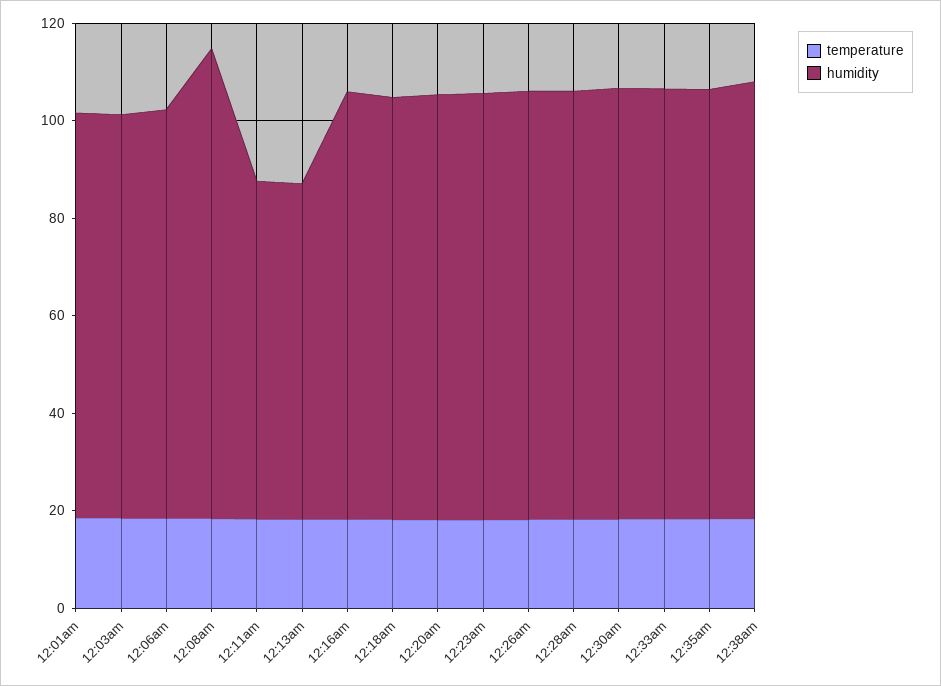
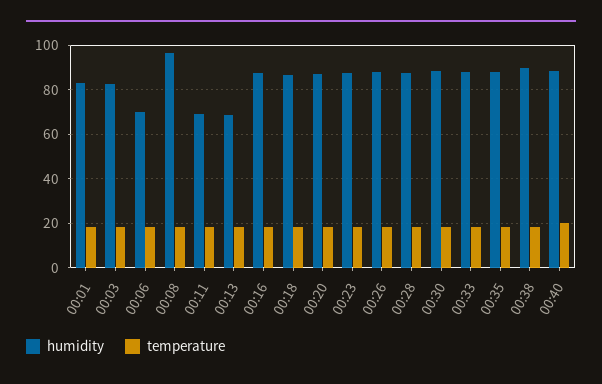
humidity, 12:06am: 85 -> 70
humidity, 00:40: none -> 90
temperature, 00:40: none -> 20

